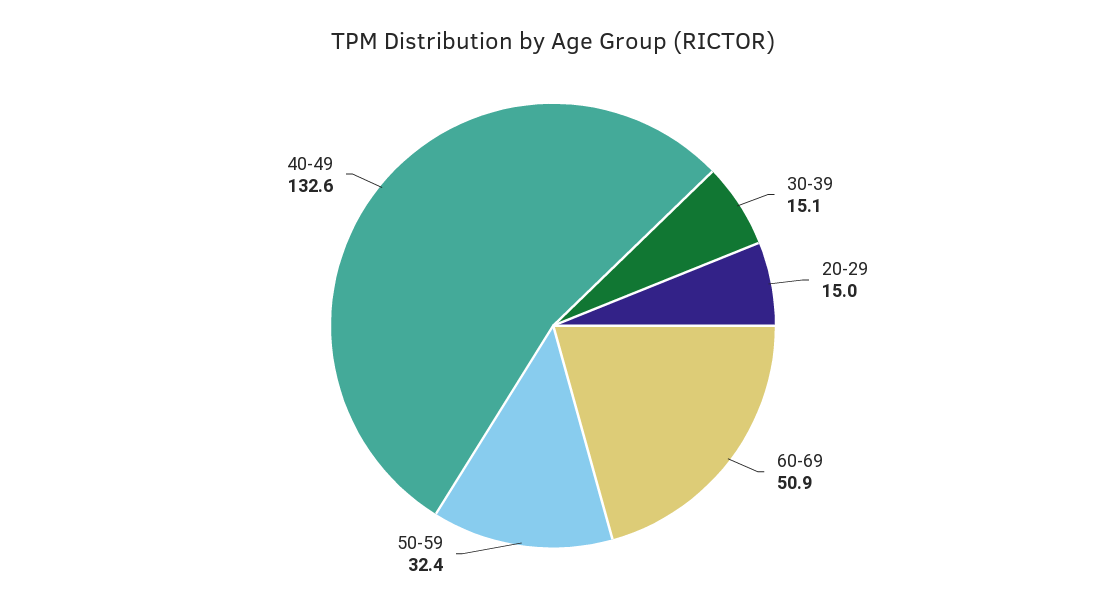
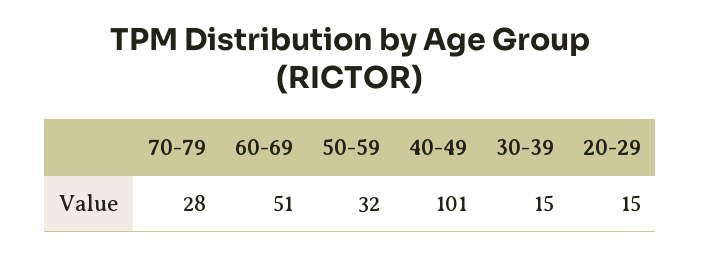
40-49: 132.6 -> 101
70-79: none -> 28

